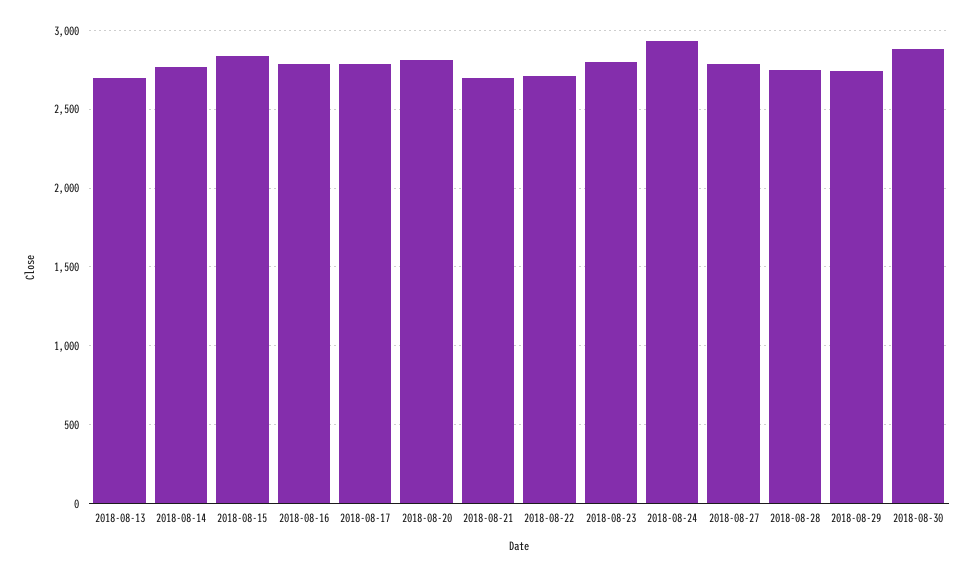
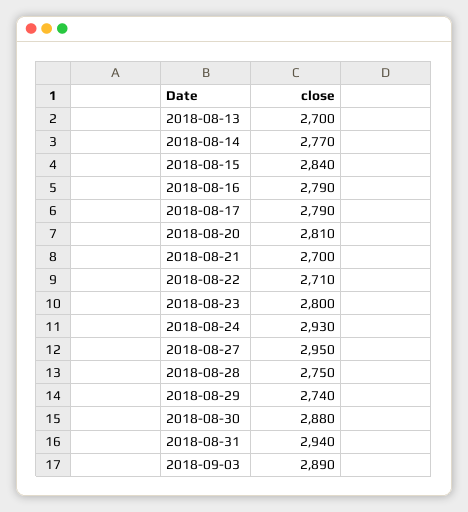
2018-08-27: 2800 -> 2950
2018-08-31: none -> 2940
2018-09-03: none -> 2890

